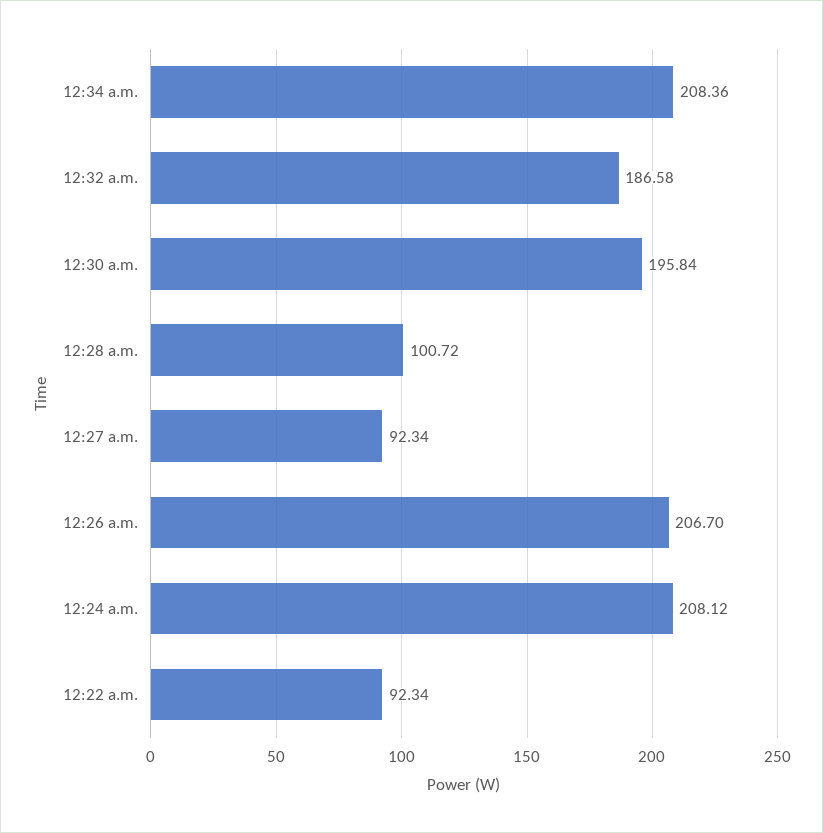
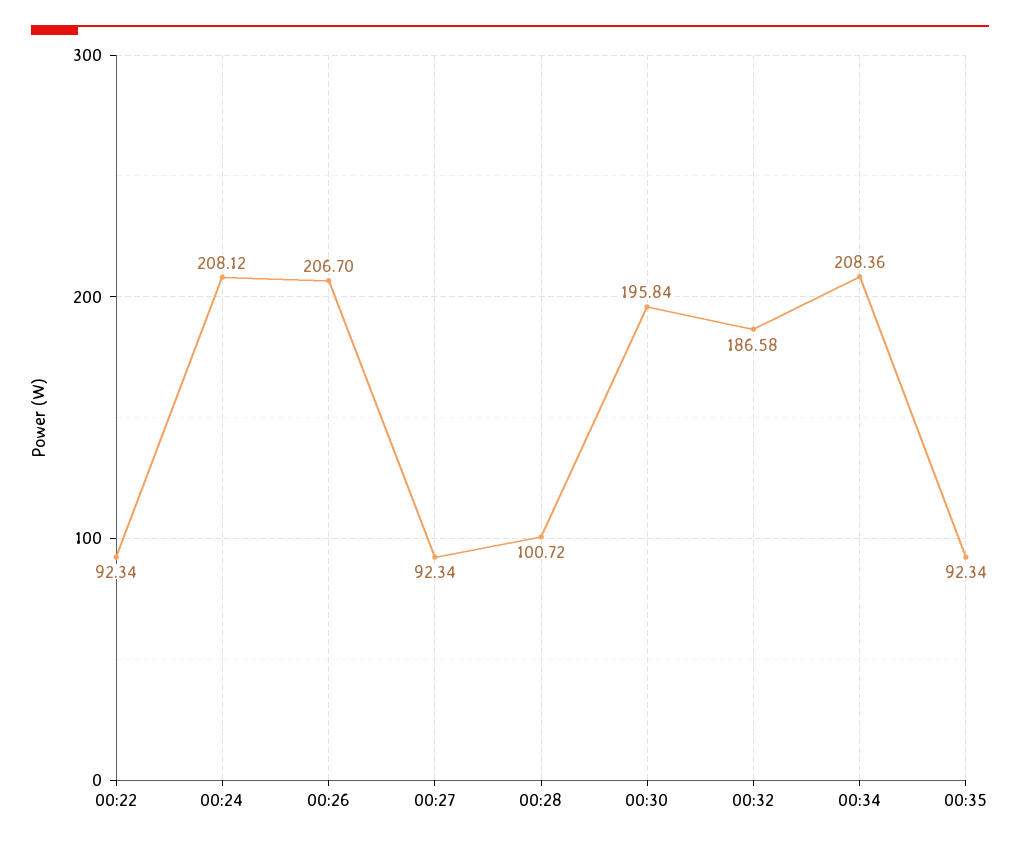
00:35: none -> 92.34

